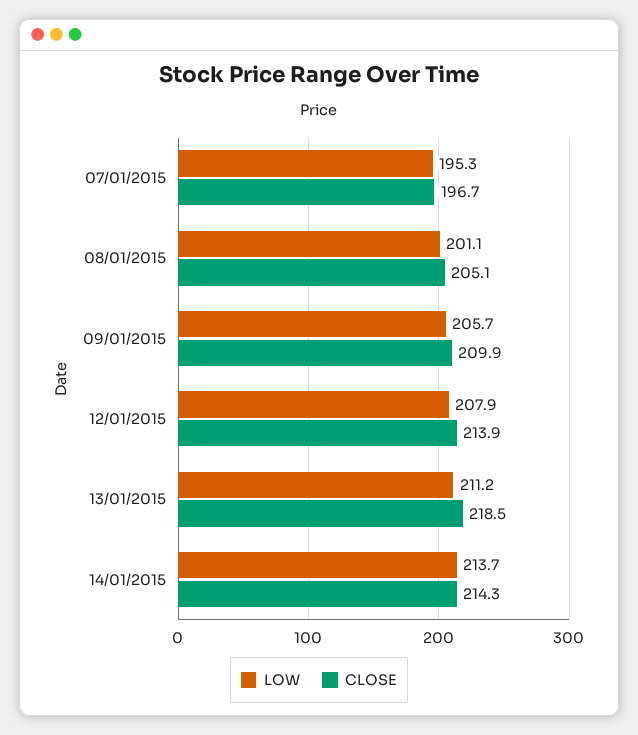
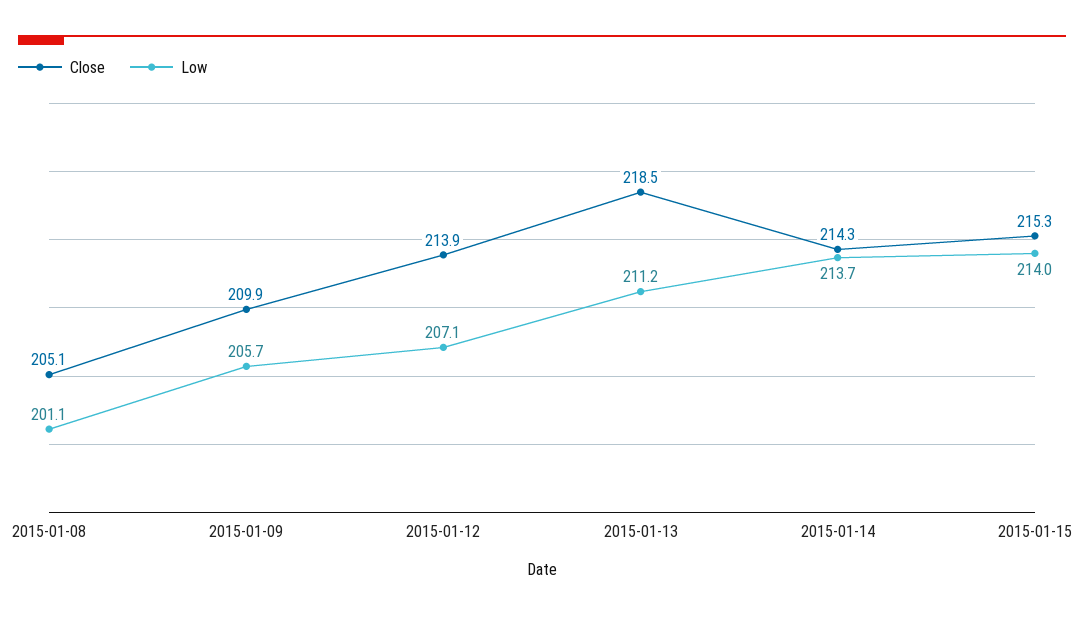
LOW, 07/01/2015: 195.3 -> none
CLOSE, 07/01/2015: 196.7 -> none
LOW, 12/01/2015: 207.9 -> 207.1
CLOSE, 2015-01-15: none -> 215.3
LOW, 2015-01-15: none -> 214

